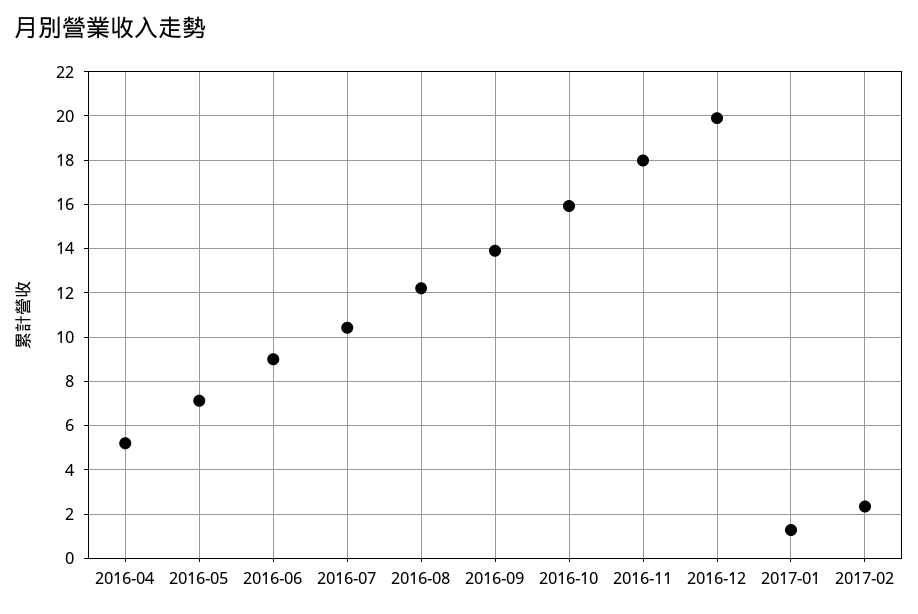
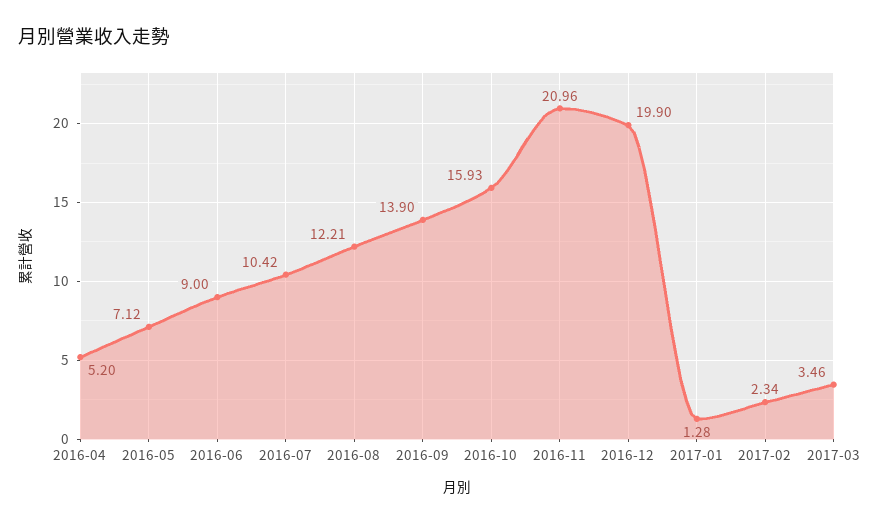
2016-11: 18 -> 20.96
2017-03: none -> 3.46

